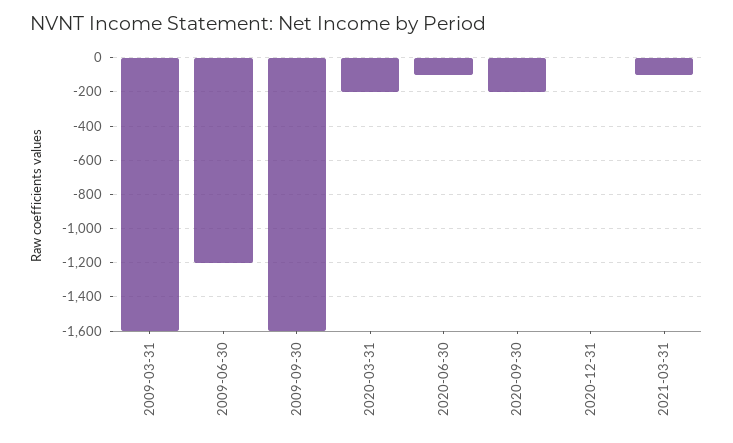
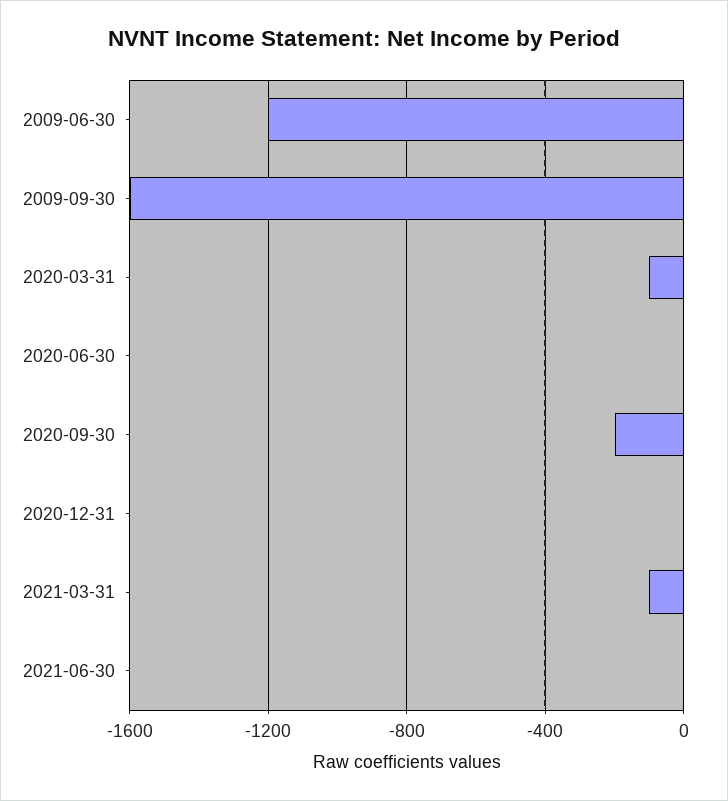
2009-03-31: -1600 -> none
2020-03-31: -200 -> -100
2020-06-30: -100 -> 0
2021-06-30: none -> 0

